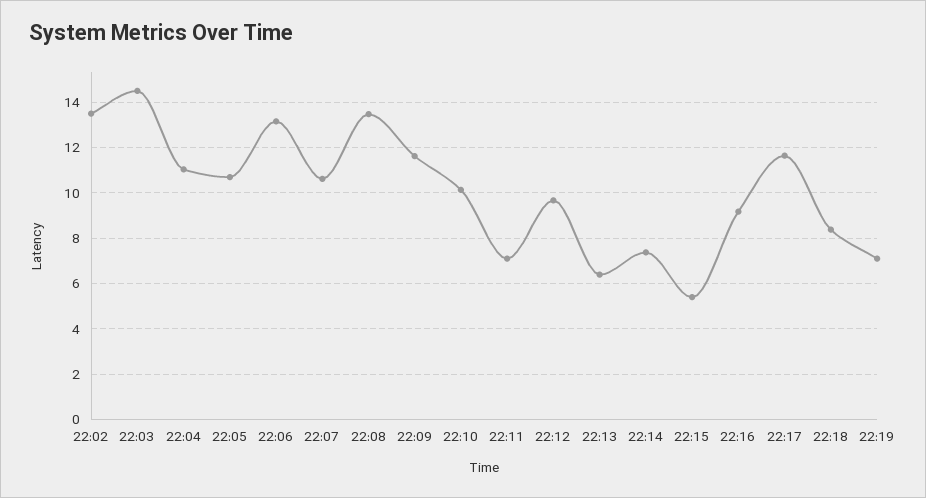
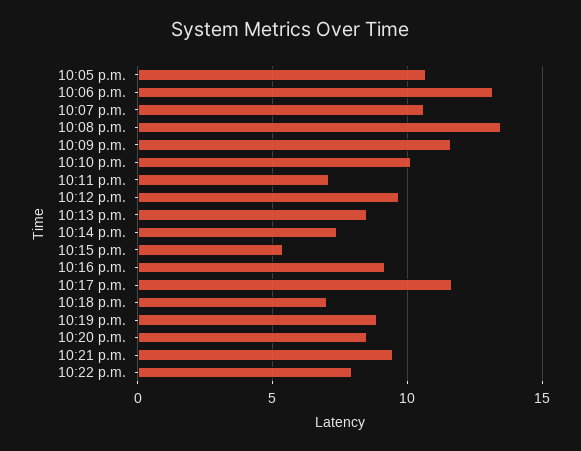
22:02: 13.5 -> none
22:03: 14.5 -> none
22:04: 11 -> none
22:13: 6.5 -> 8.5
22:18: 8.5 -> 7
22:19: 7 -> 9
10:20 p.m.: none -> 8.5
10:21 p.m.: none -> 9.5
10:22 p.m.: none -> 8

